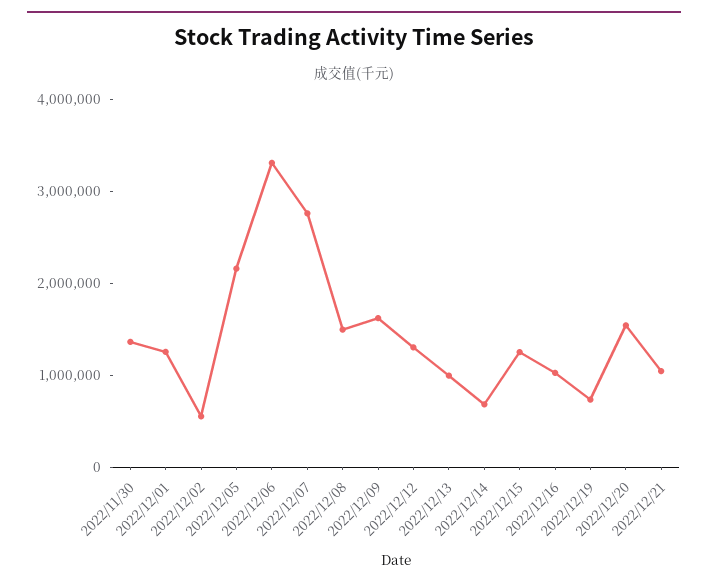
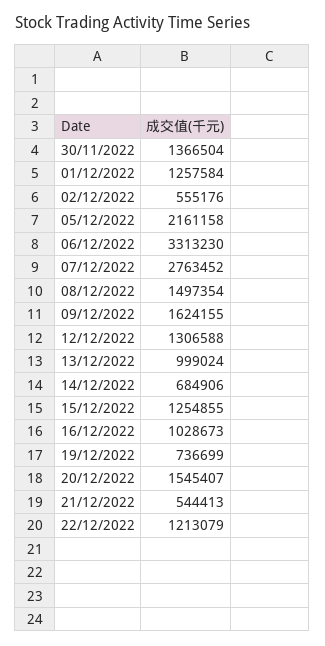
2022/12/21: 1000000 -> 544413
22/12/2022: none -> 1213079

